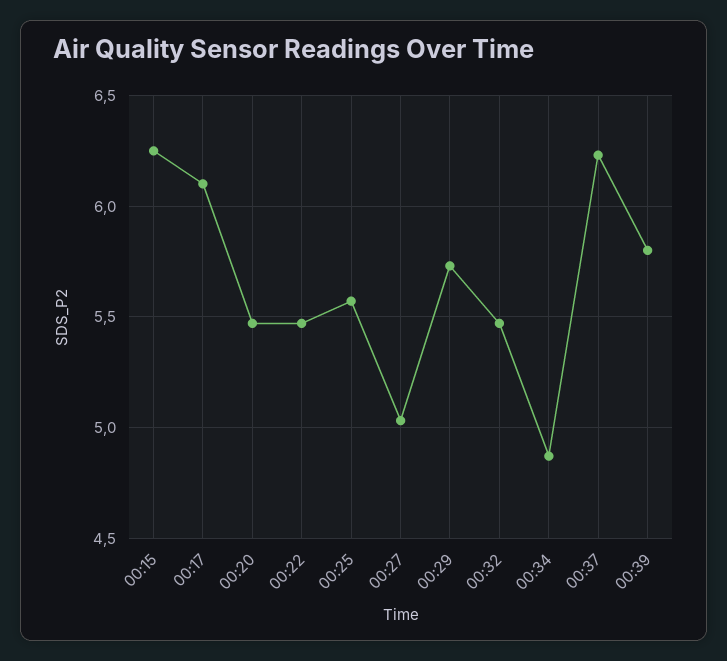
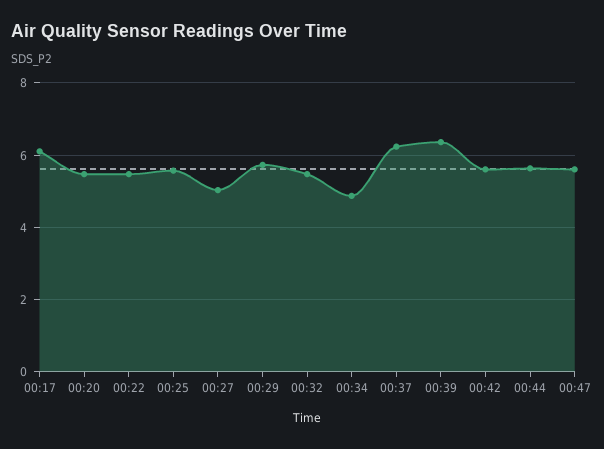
00:15: 6.25 -> none
00:39: 5.8 -> 6.4
00:42: none -> 5.6
00:44: none -> 5.6
00:47: none -> 5.6

